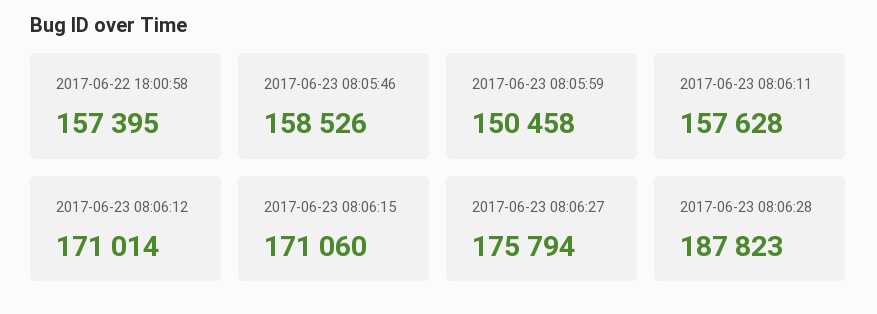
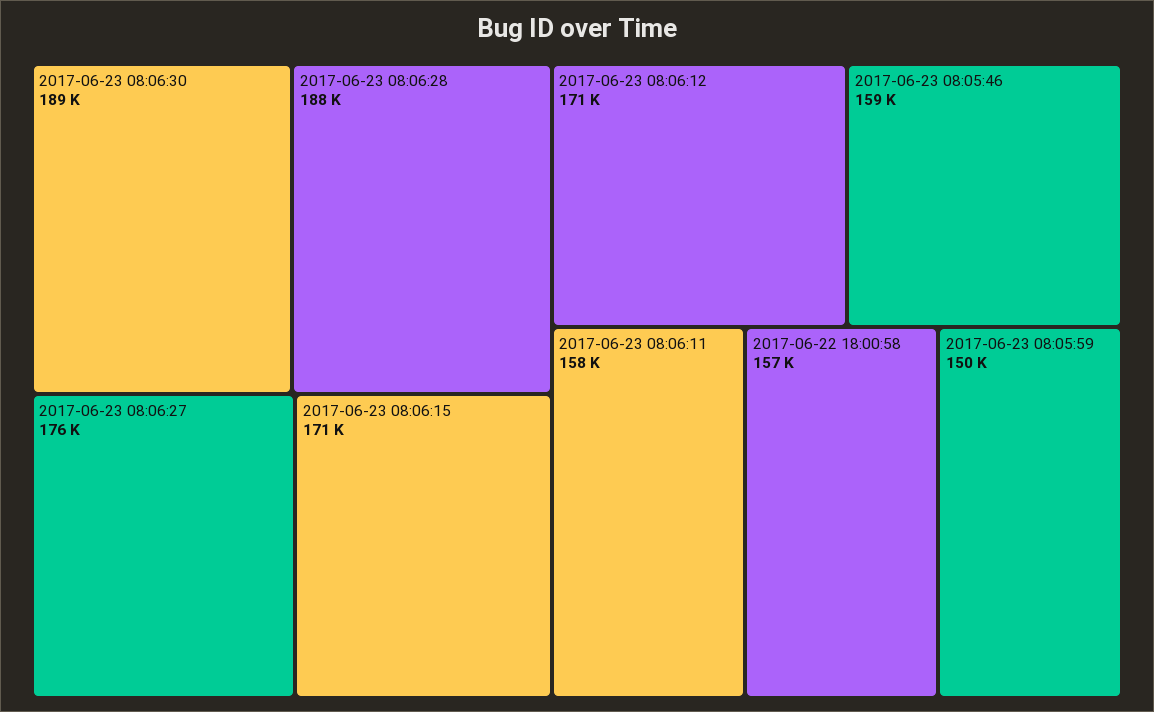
2017-06-23 08:06:30: none -> 189000

